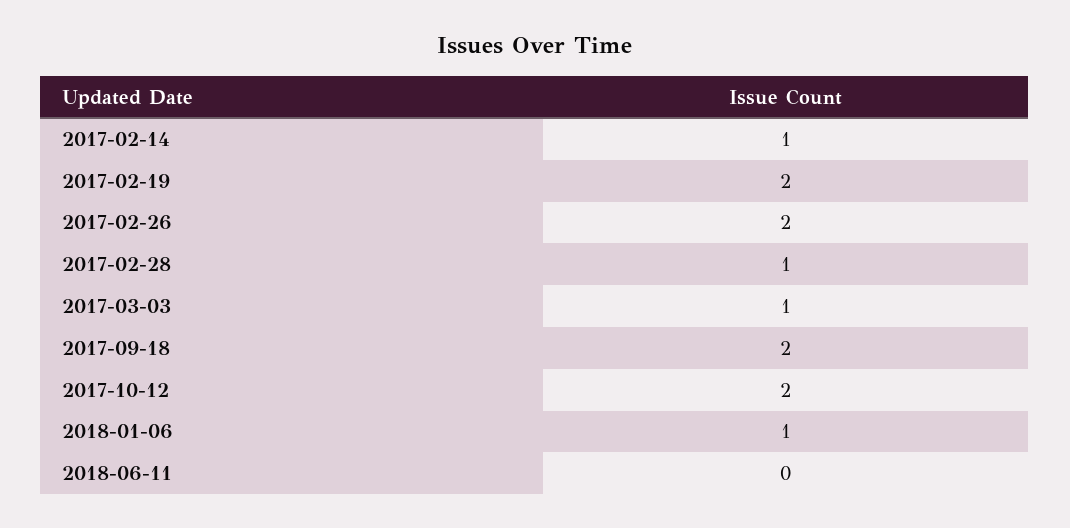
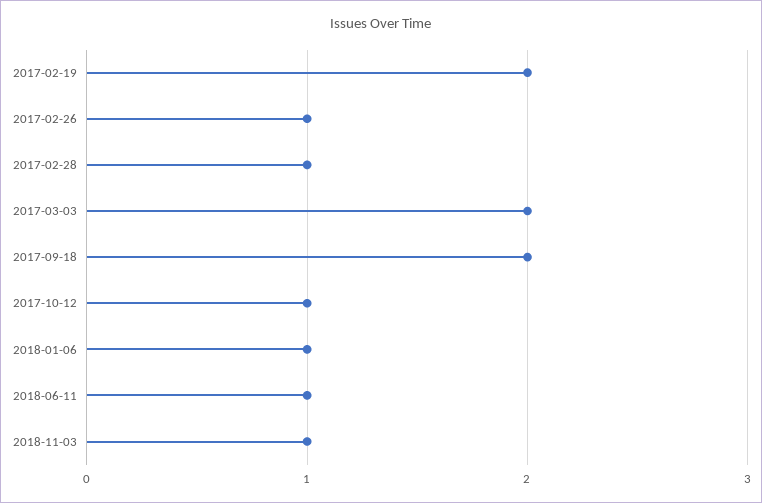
2017-02-14: 1 -> none
2017-02-26: 2 -> 1
2017-03-03: 1 -> 2
2017-10-12: 2 -> 1
2018-06-11: 0 -> 1
2018-11-03: none -> 1

